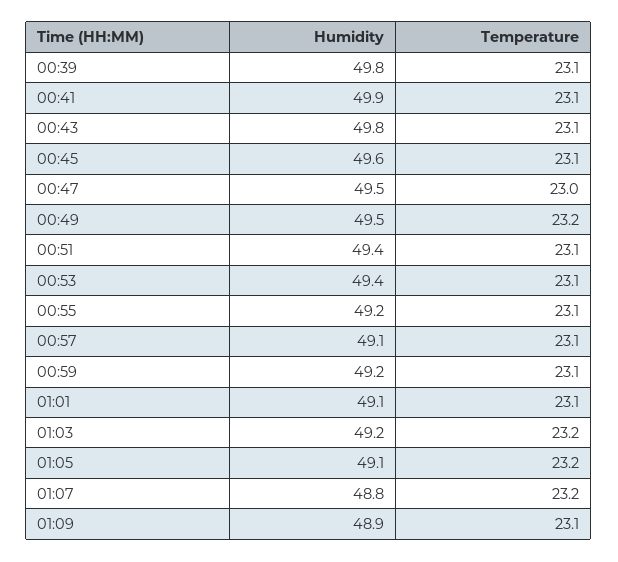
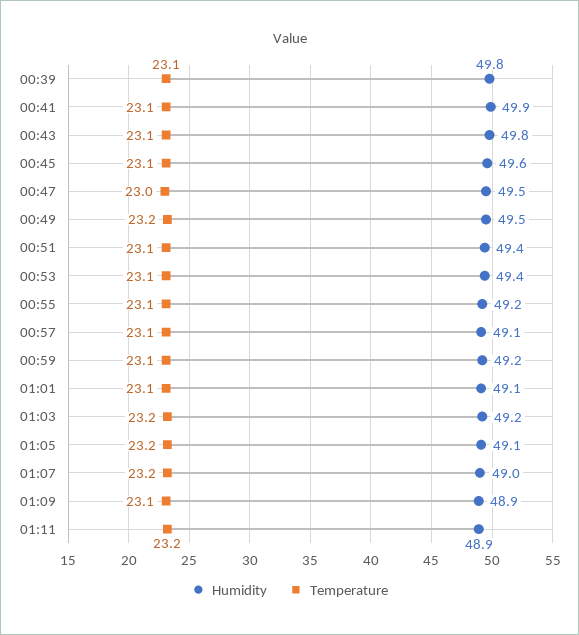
Humidity, 01:07: 48.8 -> 49
Humidity, 01:11: none -> 48.9
Temperature, 01:11: none -> 23.2

